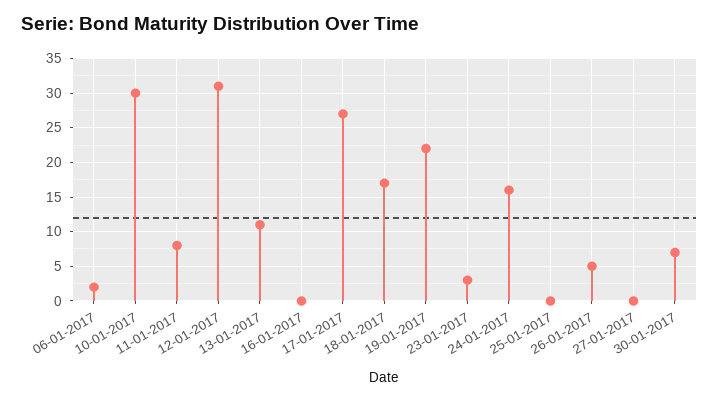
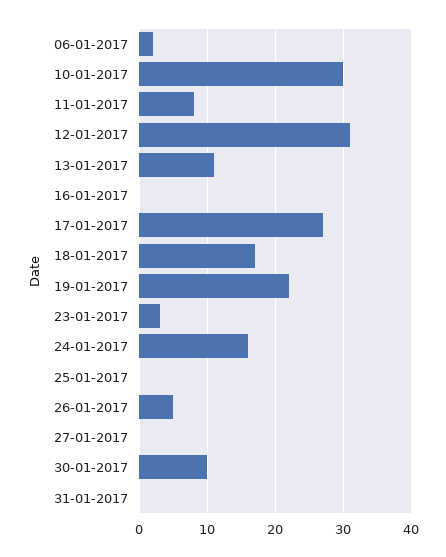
30-01-2017: 7 -> 10
31-01-2017: none -> 0

